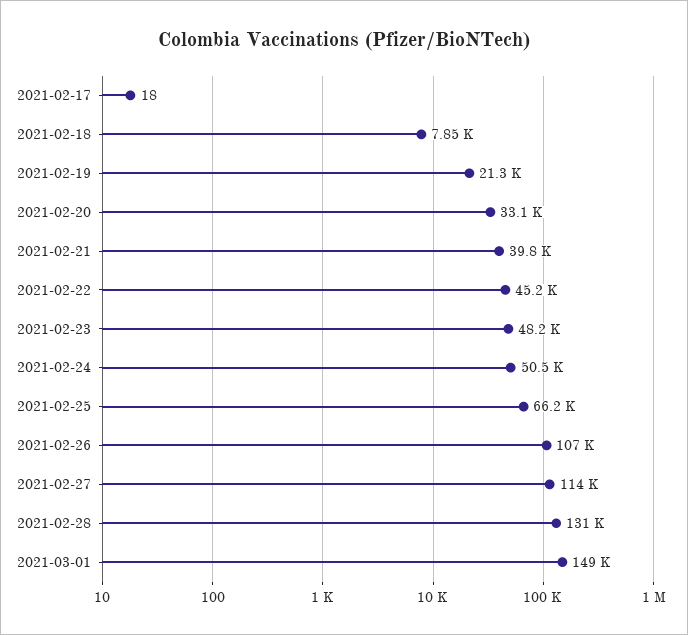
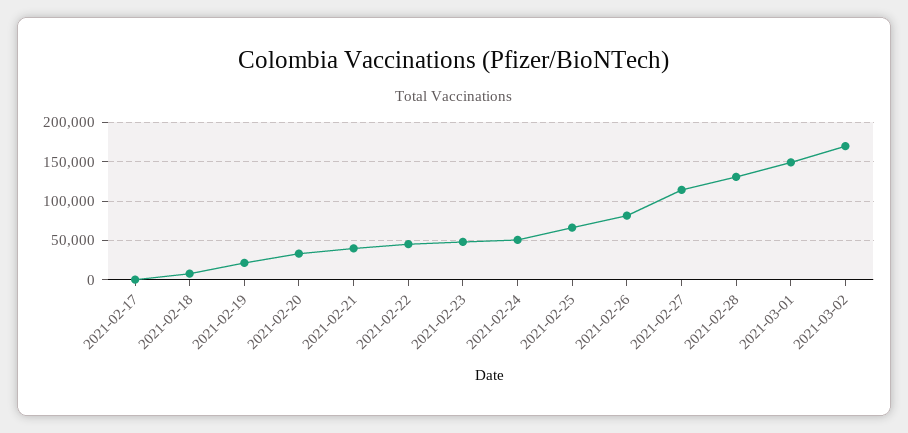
2021-02-26: 107000 -> 80000
2021-03-02: none -> 170000

